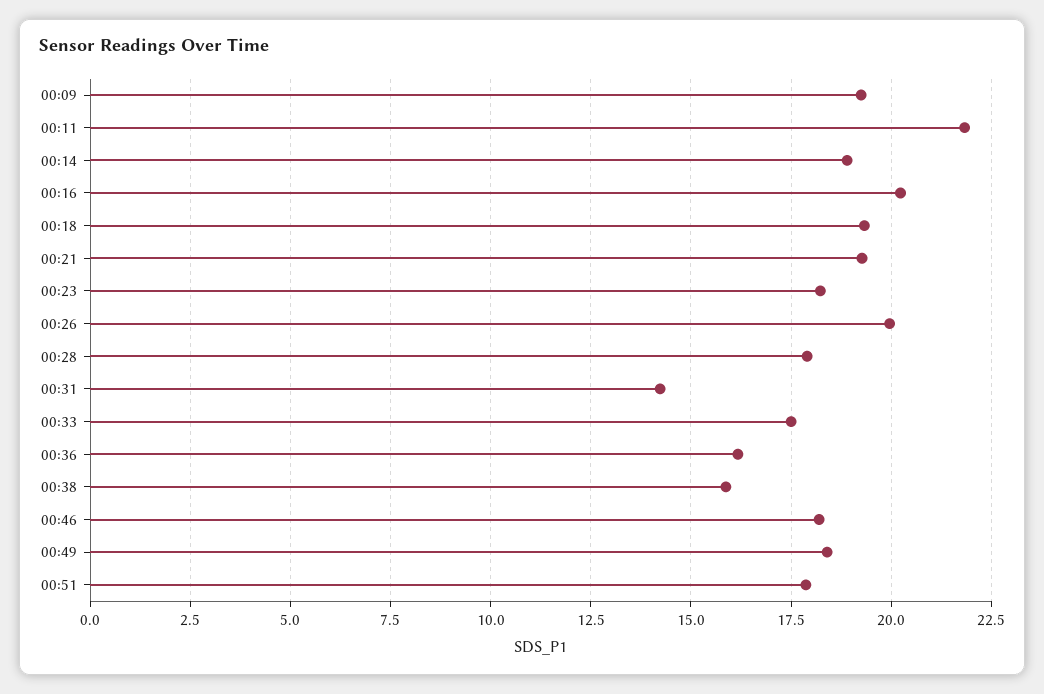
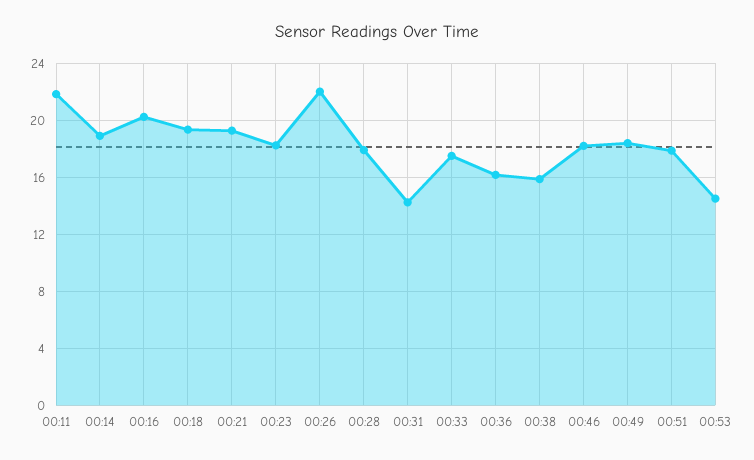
00:09: 19.25 -> none
00:26: 20 -> 22
00:53: none -> 14.5

